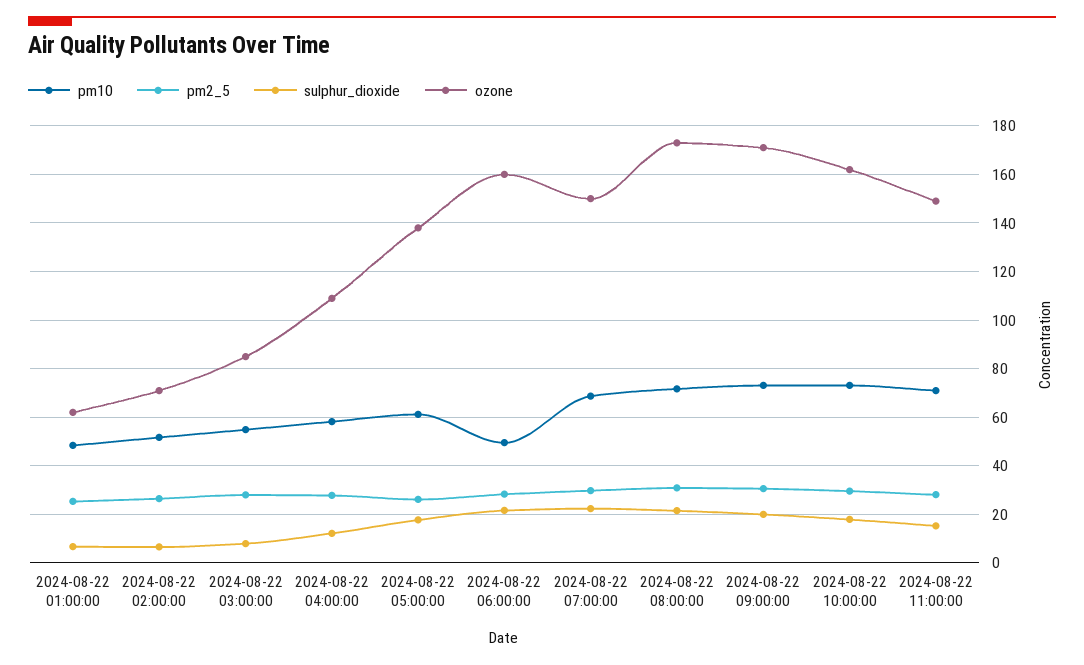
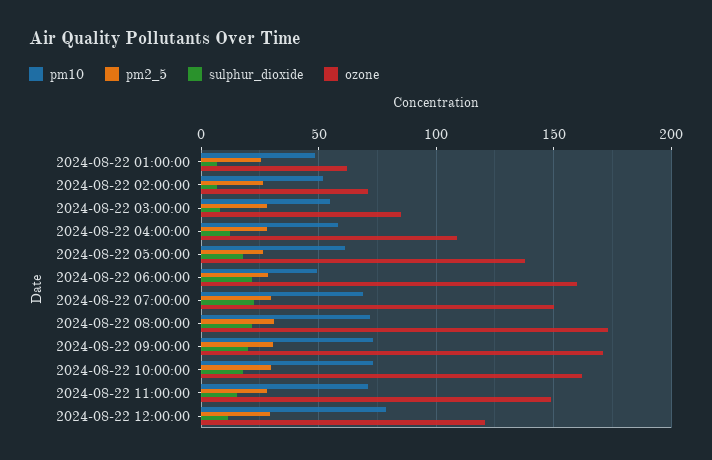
pm10, 2024-08-22 12:00:00: none -> 80
pm2_5, 2024-08-22 12:00:00: none -> 30
sulphur_dioxide, 2024-08-22 12:00:00: none -> 10
ozone, 2024-08-22 12:00:00: none -> 120

